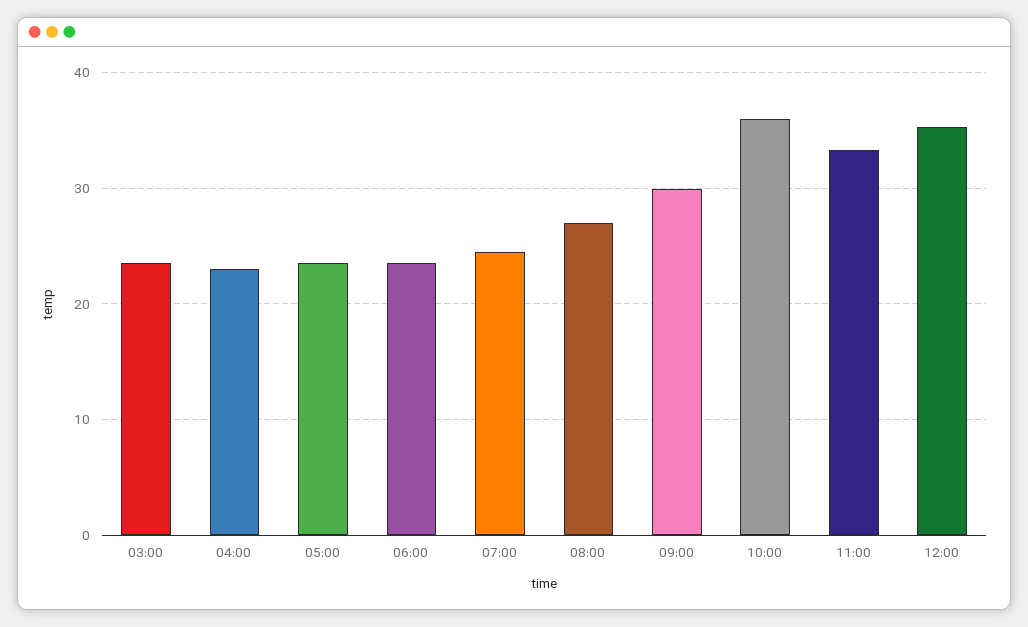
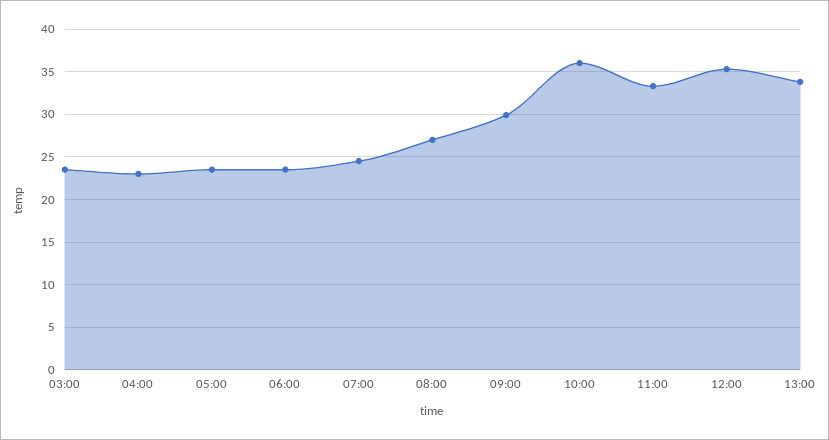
13:00: none -> 34

